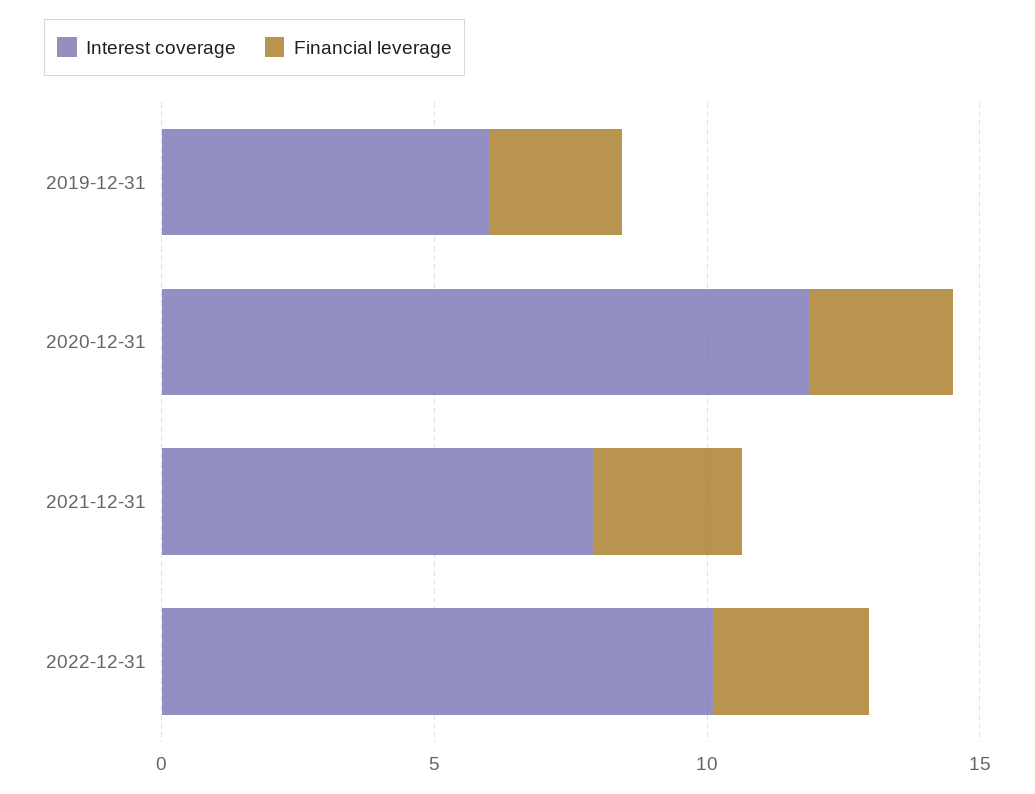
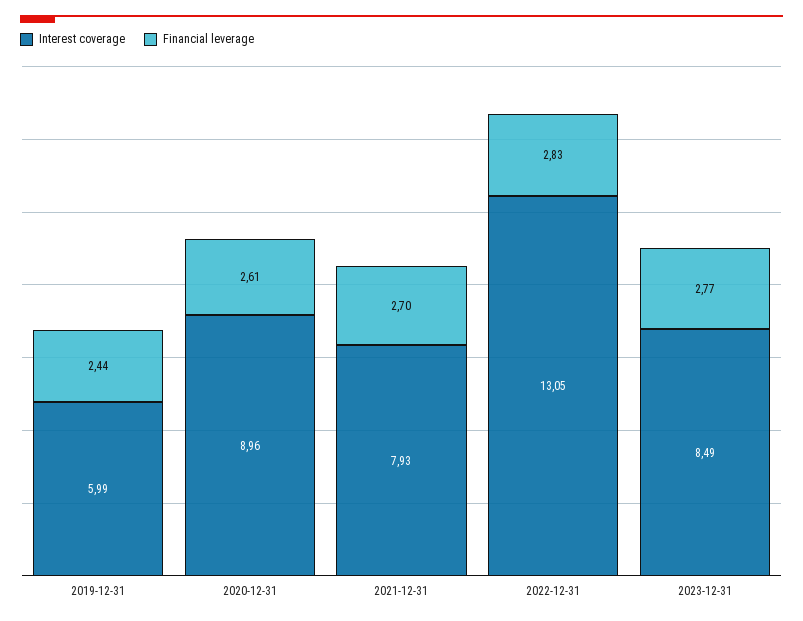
Interest coverage, 2020-12-31: 12 -> 8.96
Interest coverage, 2022-12-31: 10 -> 13.05
Interest coverage, 2023-12-31: none -> 8.49
Financial leverage, 2023-12-31: none -> 2.77

